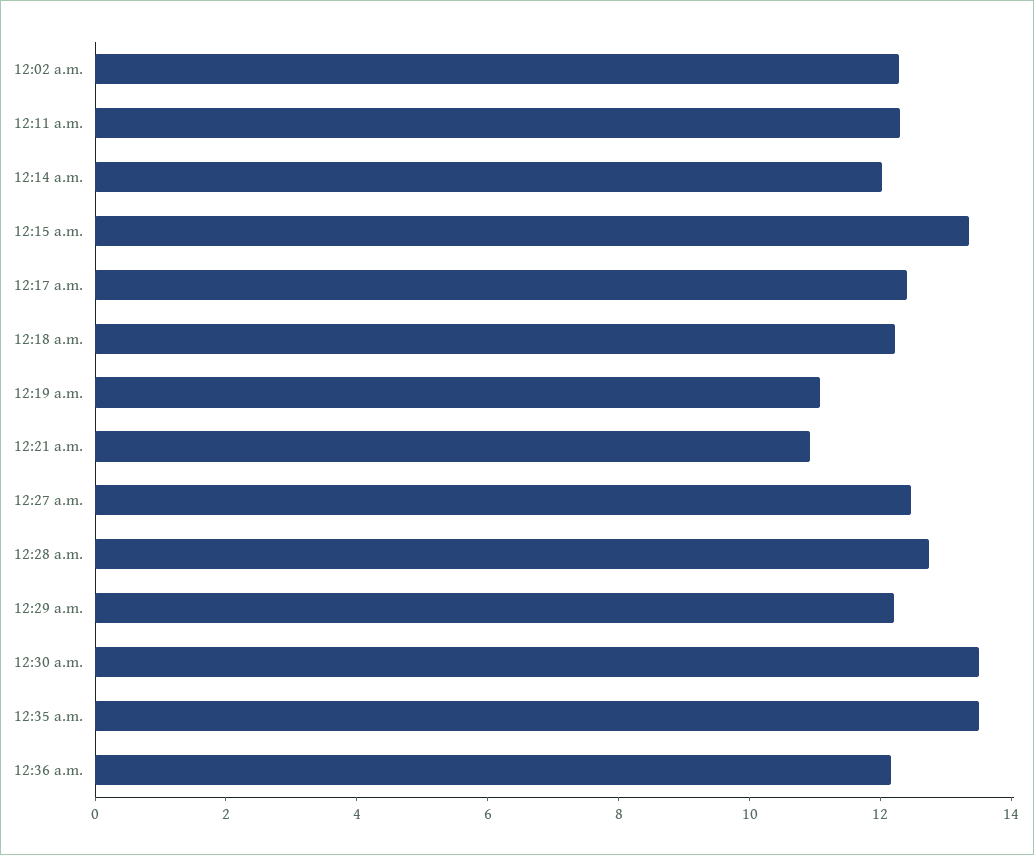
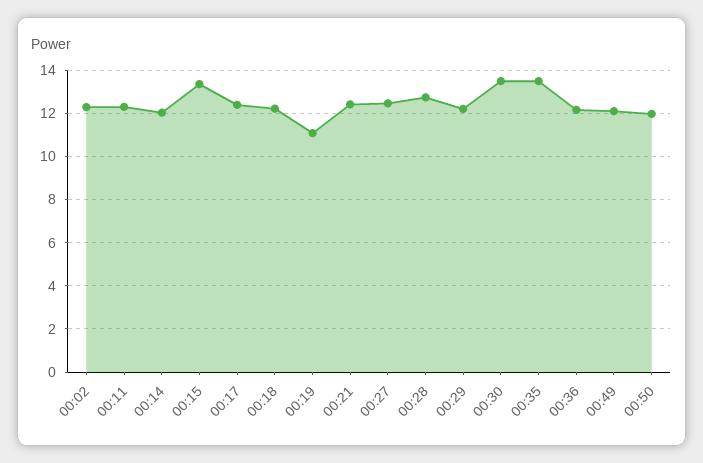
12:21 a.m.: 11 -> 12.5
00:49: none -> 12
00:50: none -> 12

